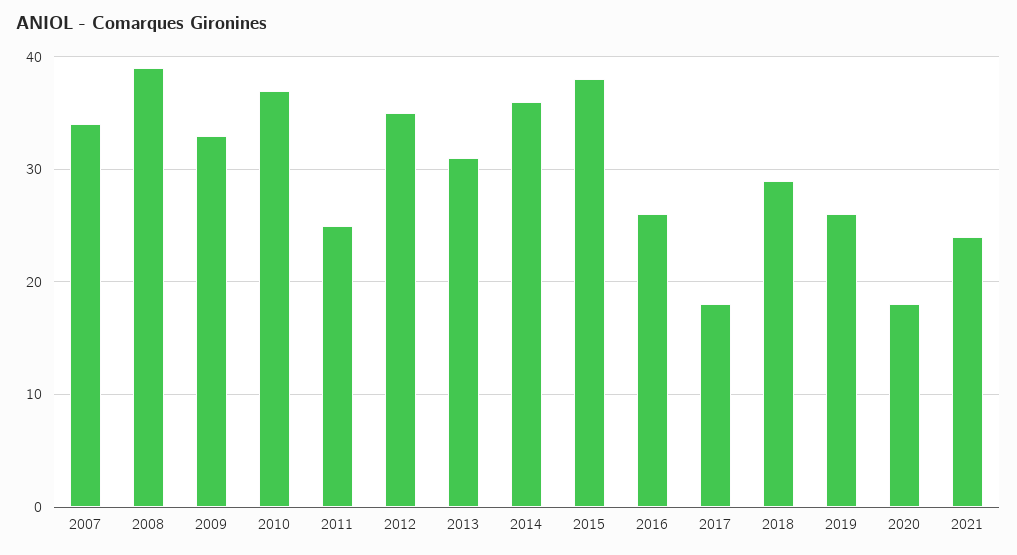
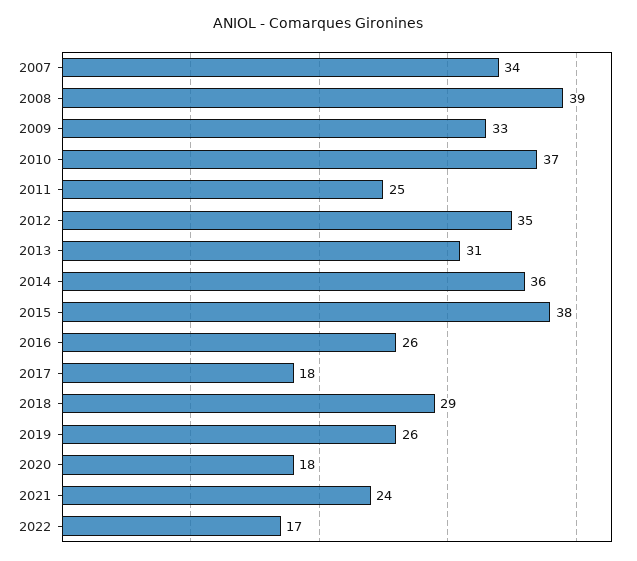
2022: none -> 17

